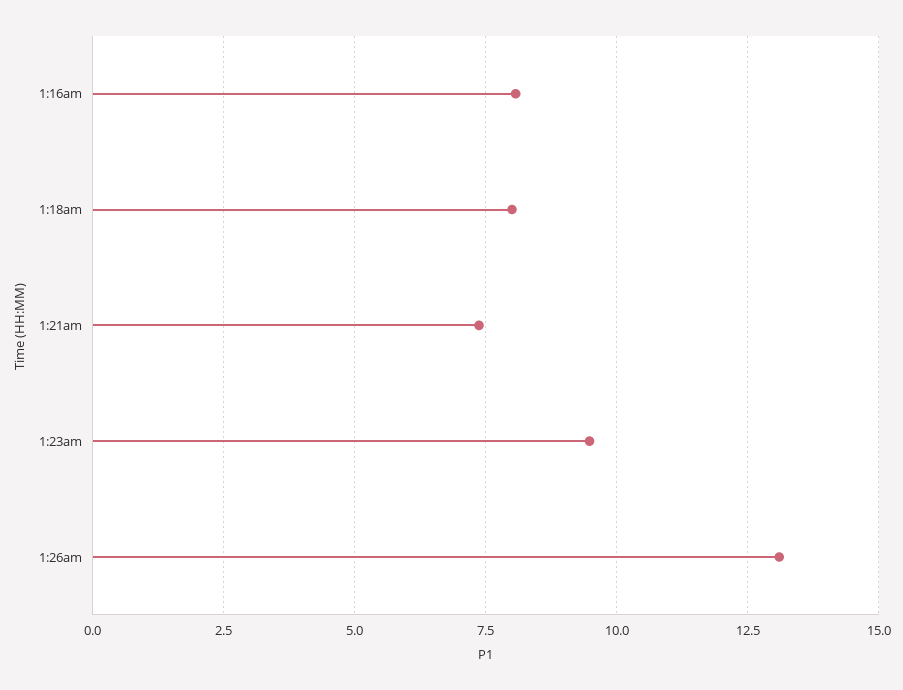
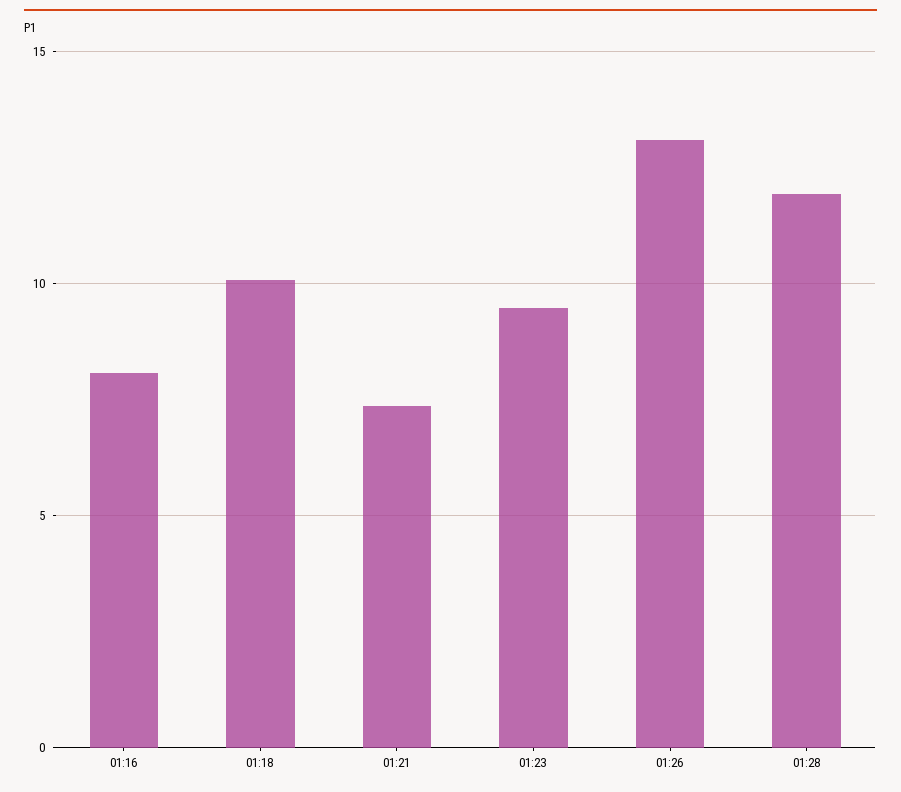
1:18am: 8 -> 10
01:28: none -> 12

